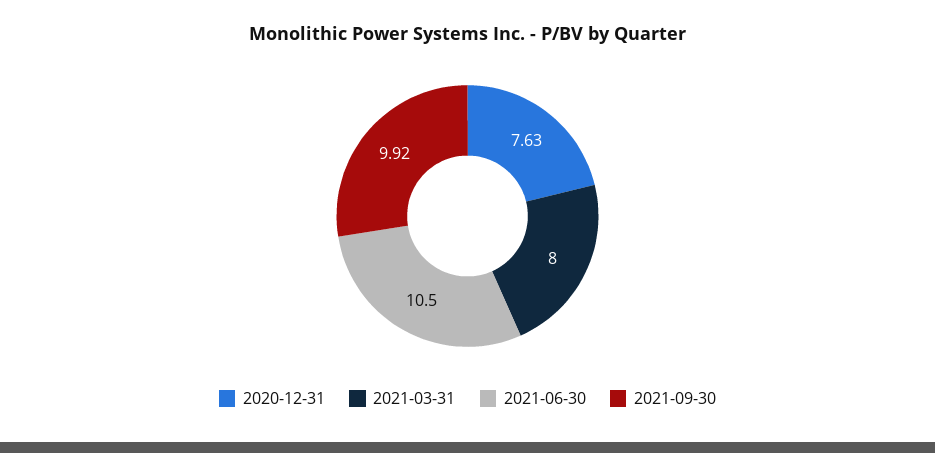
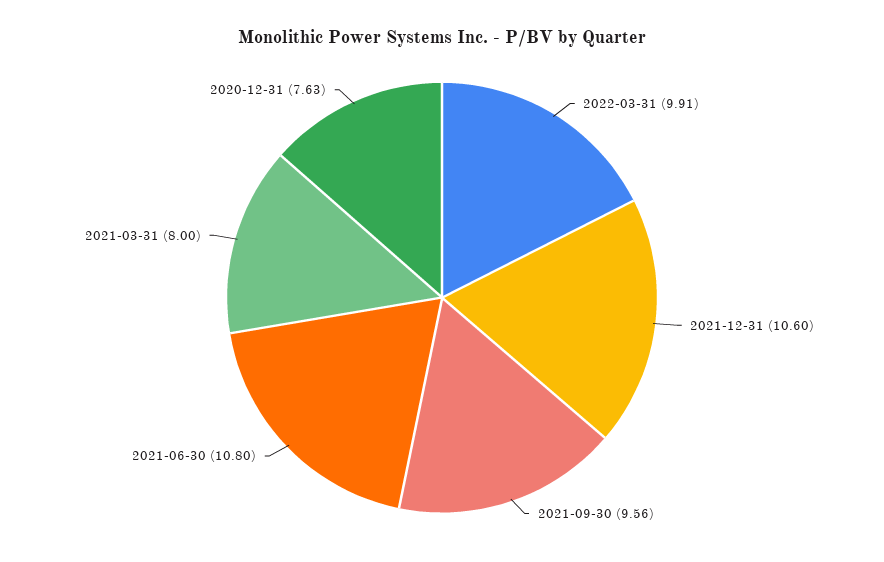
2021-06-30: 10.5 -> 10.8
2021-09-30: 9.92 -> 9.56
2022-03-31: none -> 9.91
2021-12-31: none -> 10.6

